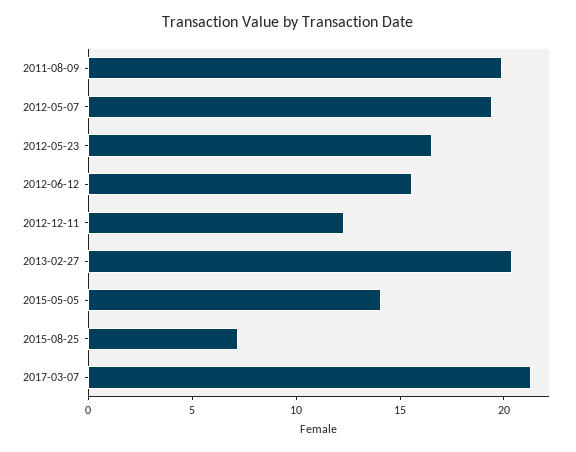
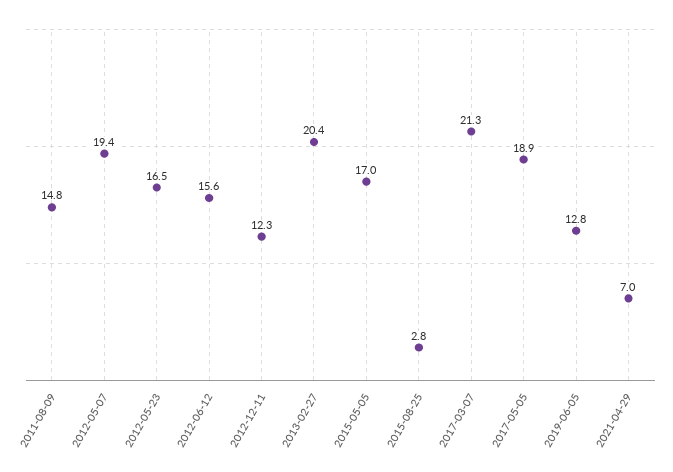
2011-08-09: 20 -> 14.8
2015-05-05: 14 -> 17
2015-08-25: 7 -> 2.8
2017-05-05: none -> 18.9
2019-06-05: none -> 12.8
2021-04-29: none -> 7

